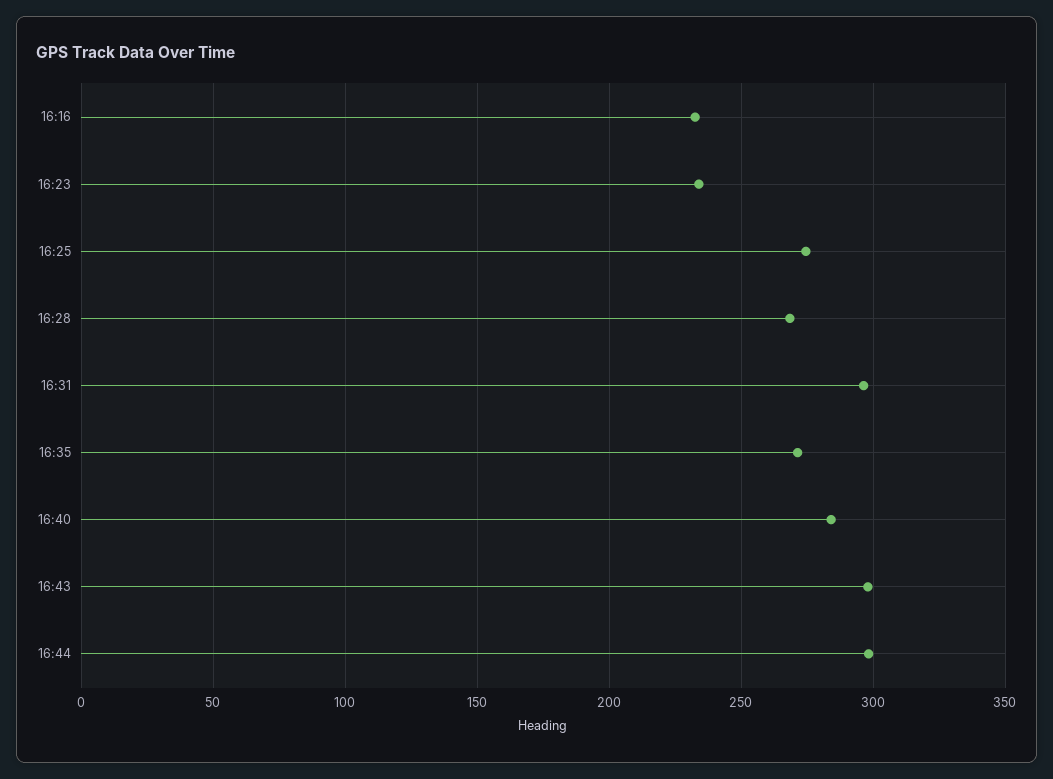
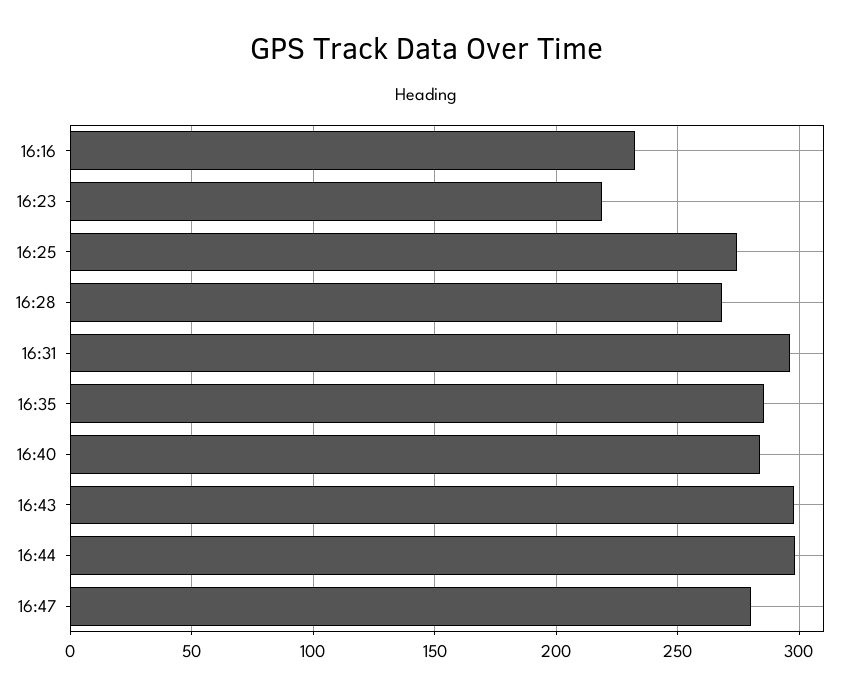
16:23: 235 -> 220
16:35: 270 -> 285
16:47: none -> 280

